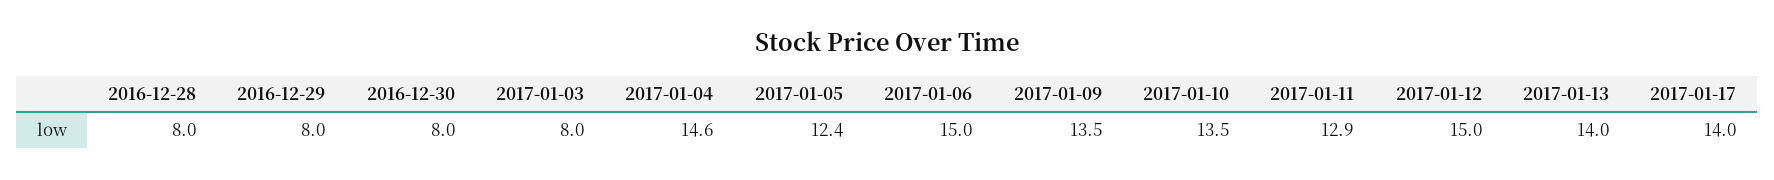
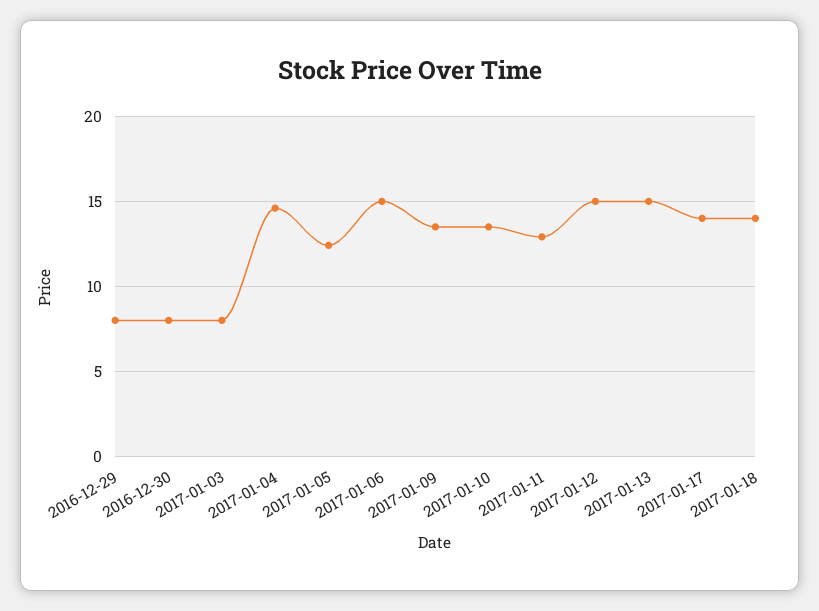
2016-12-28: 8 -> none
2017-01-13: 14 -> 15
2017-01-18: none -> 14

